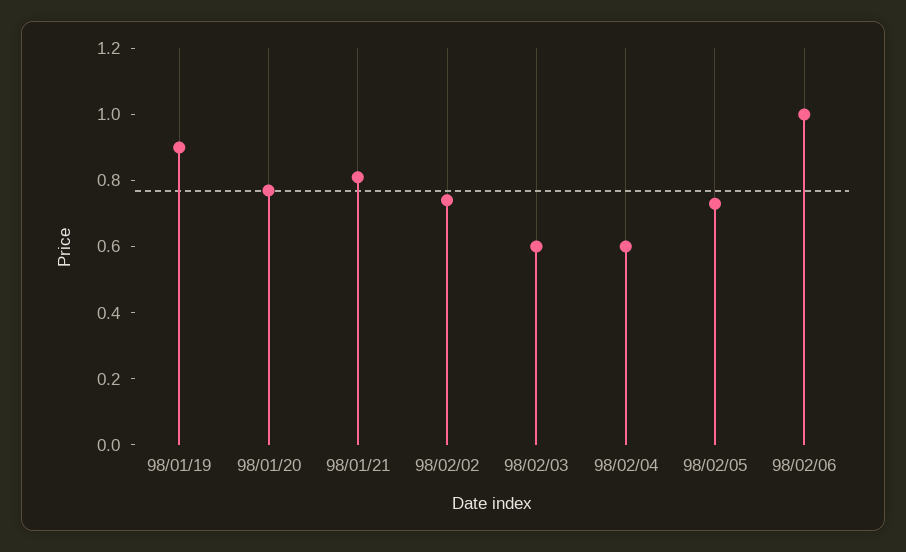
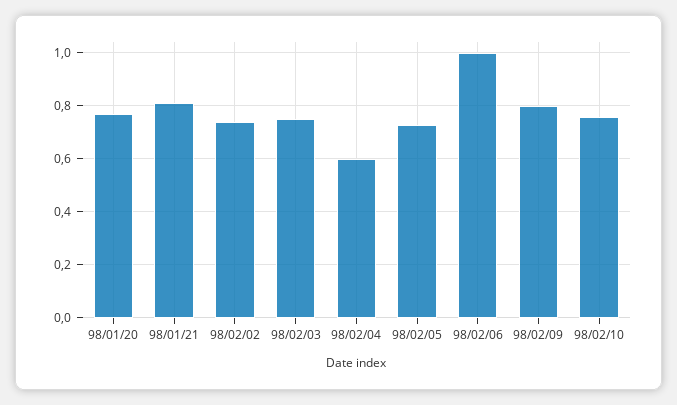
98/01/19: 0.9 -> none
98/02/03: 0.6 -> 0.75
98/02/09: none -> 0.8
98/02/10: none -> 0.75

